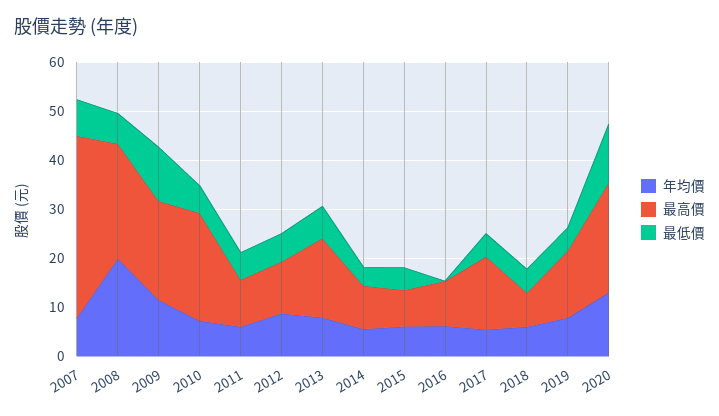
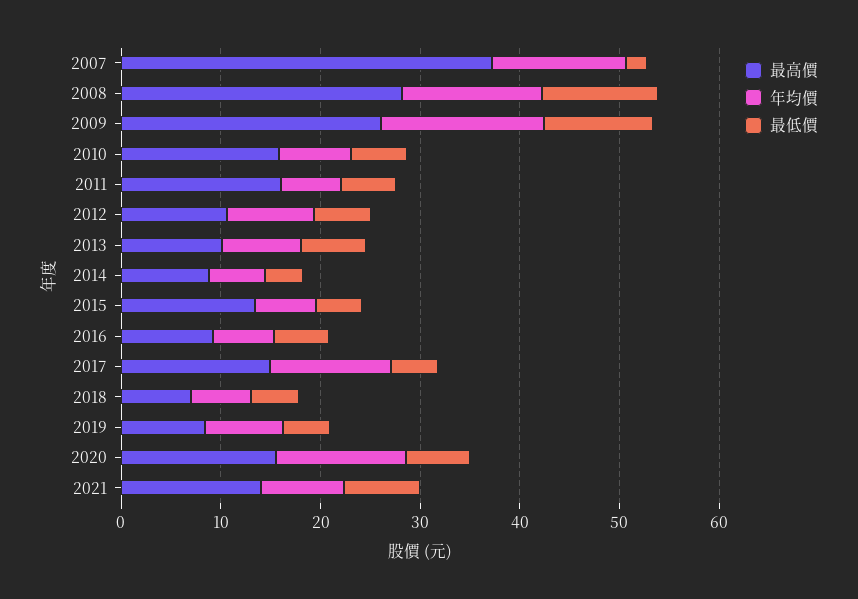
年均價, 2007: 8 -> 14
最低價, 2007: 8 -> 2
年均價, 2008: 20 -> 14
最高價, 2008: 24 -> 28
最低價, 2008: 6 -> 12
年均價, 2009: 12 -> 16
最高價, 2009: 20 -> 26
最高價, 2010: 22 -> 16
最高價, 2011: 10 -> 16
最高價, 2013: 16 -> 10
最高價, 2015: 8 -> 14
最低價, 2016: 0 -> 6
年均價, 2017: 6 -> 12
最高價, 2019: 14 -> 8
最高價, 2020: 22 -> 16
最低價, 2020: 12 -> 6
最高價, 2021: none -> 14
年均價, 2021: none -> 8
最低價, 2021: none -> 8

